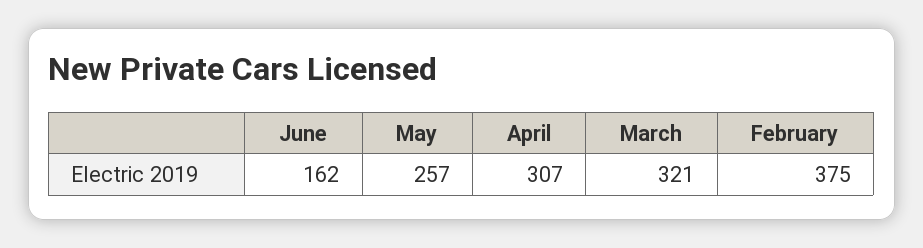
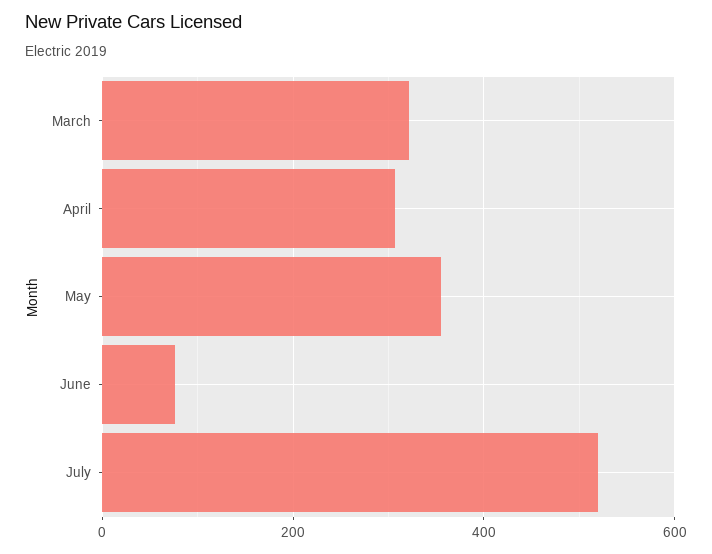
June: 162 -> 80
May: 257 -> 360
February: 375 -> none
July: none -> 520

